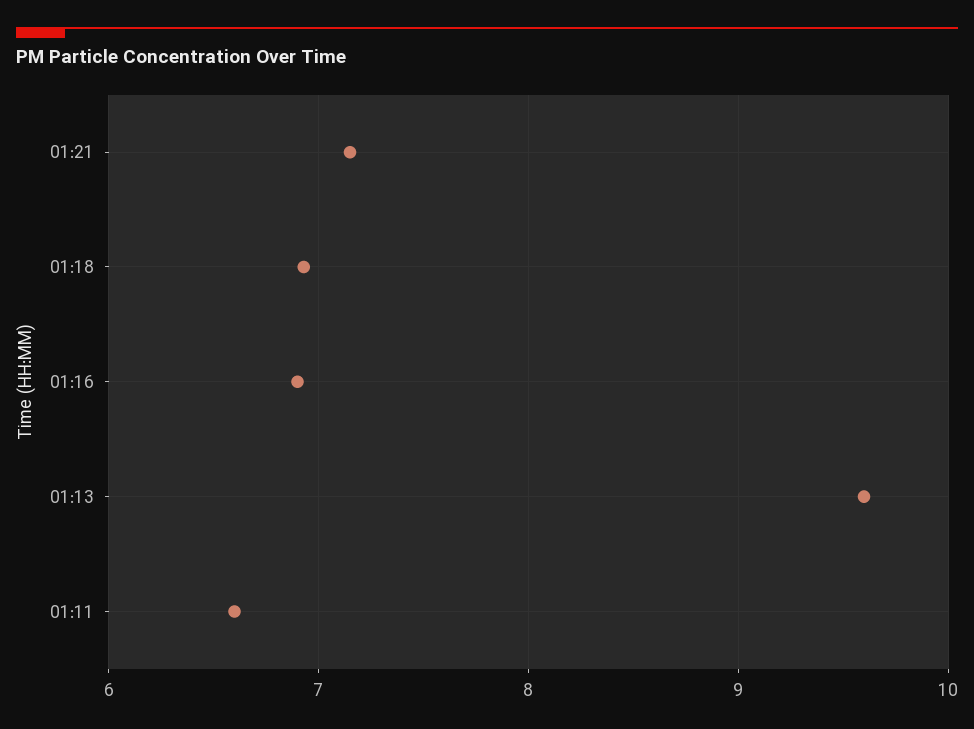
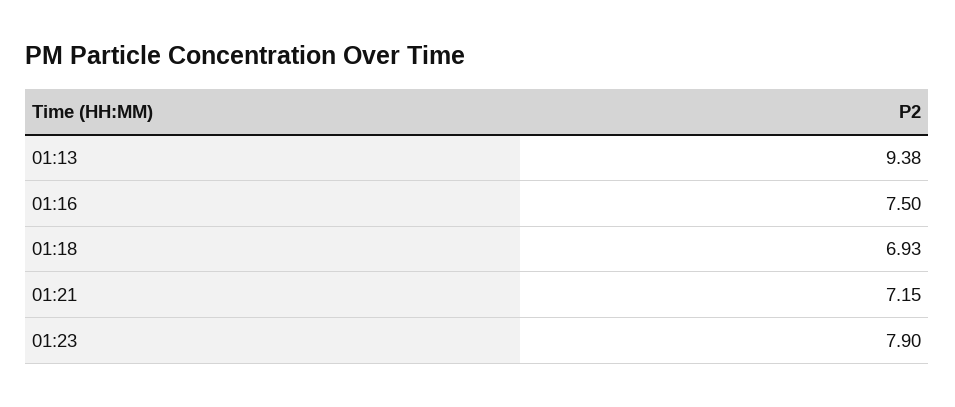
01:16: 6.9 -> 7.5
01:13: 9.6 -> 9.38
01:11: 6.6 -> none
01:23: none -> 7.9

